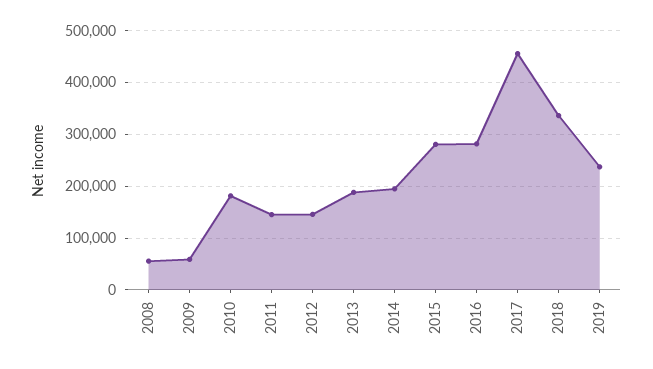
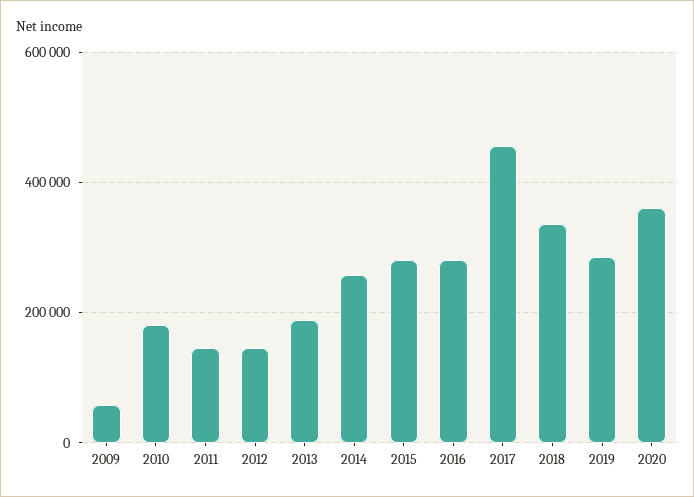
2008: 60000 -> none
2014: 200000 -> 260000
2019: 240000 -> 280000
2020: none -> 360000

